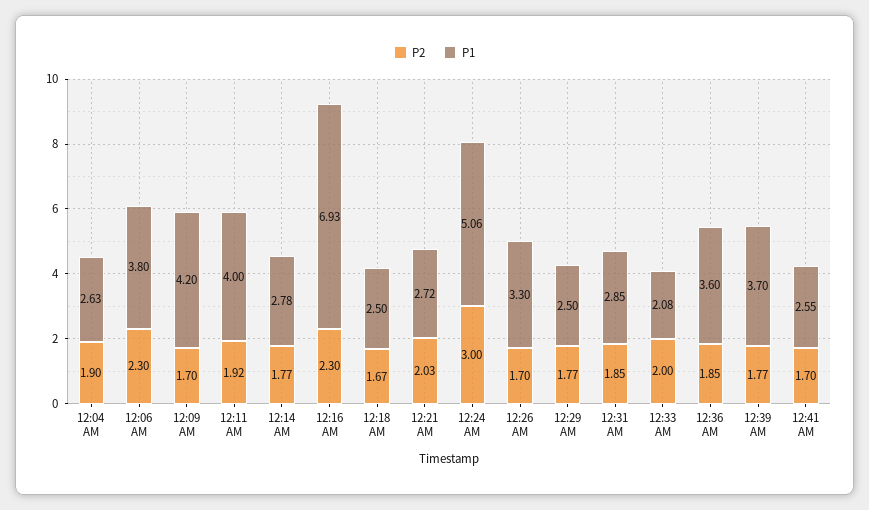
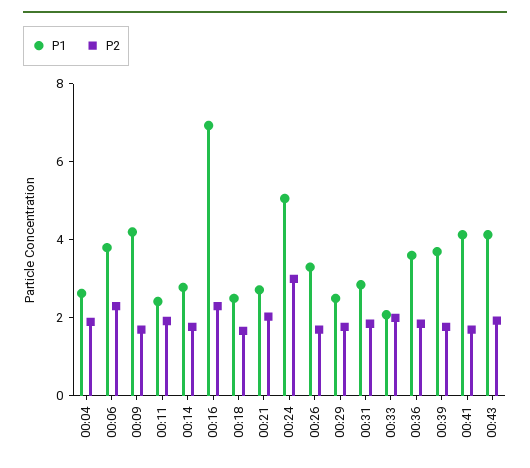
P1, 12:11 AM: 4 -> 2.5
P1, 12:41 AM: 2.55 -> 4
P1, 00:43: none -> 4
P2, 00:43: none -> 2

